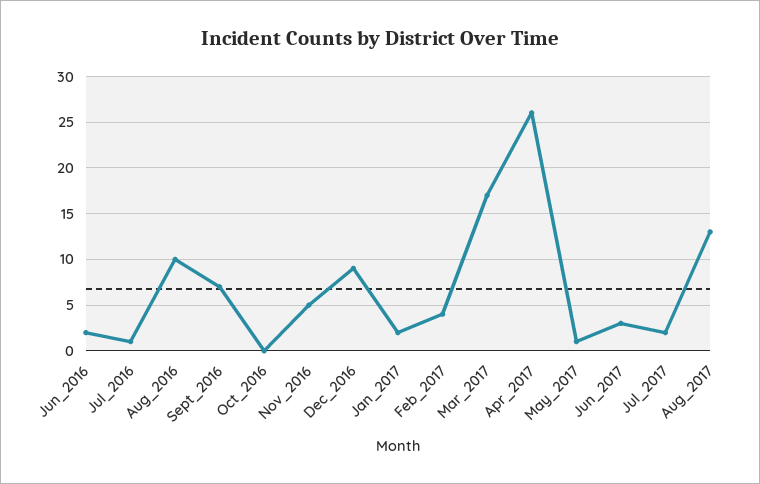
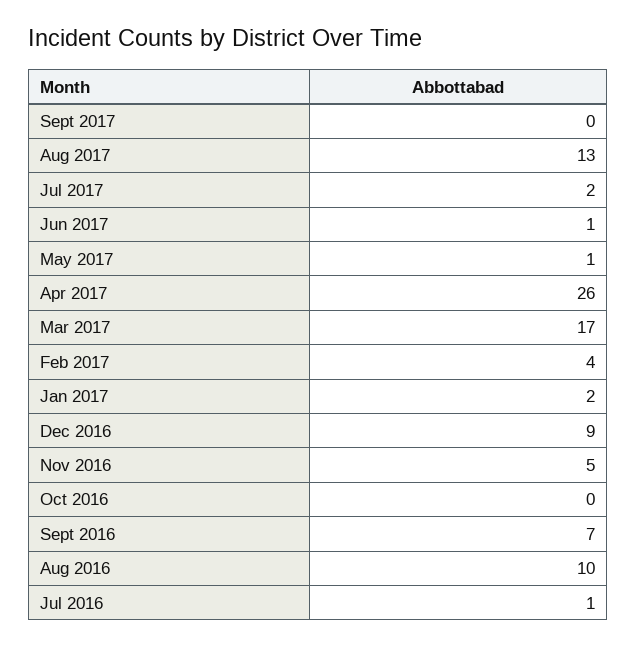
Jun_2016: 2 -> none
Jun_2017: 3 -> 1
Sept 2017: none -> 0

